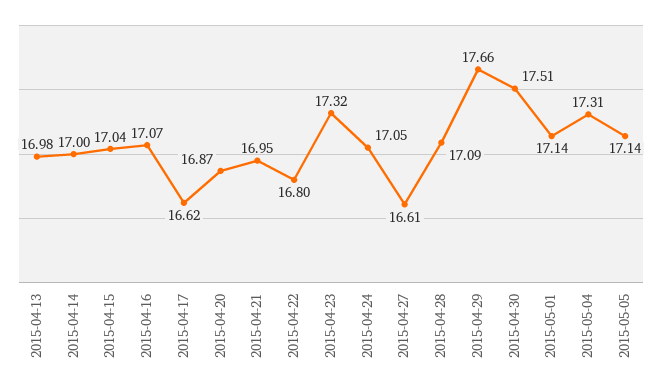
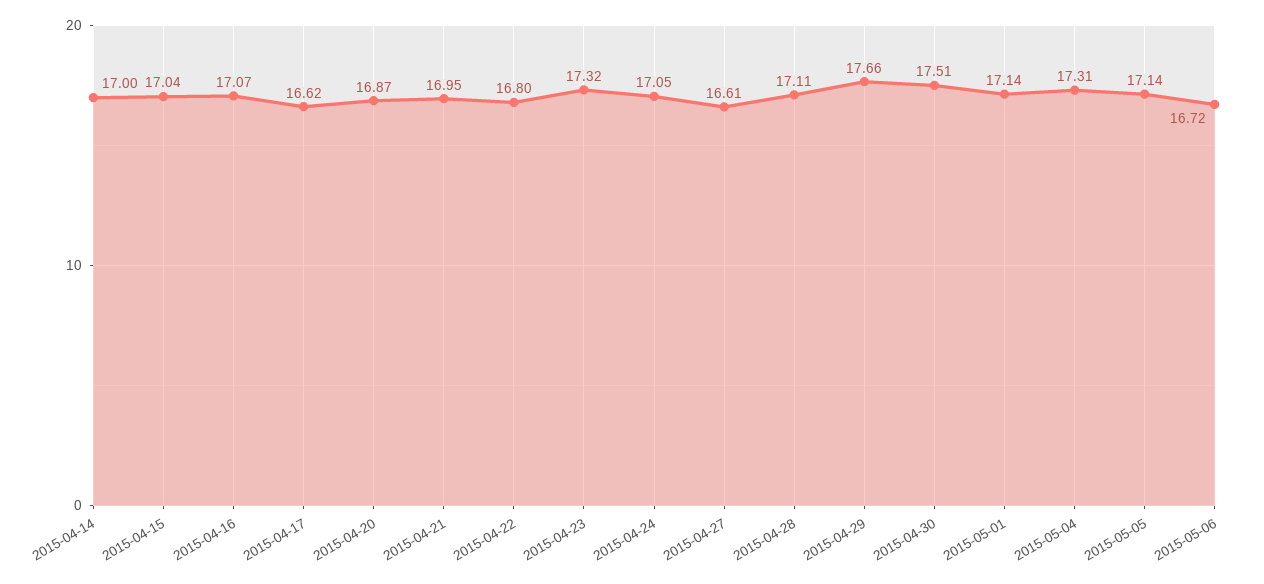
2015-04-13: 16.98 -> none
2015-04-28: 17.09 -> 17.11
2015-05-06: none -> 16.72

